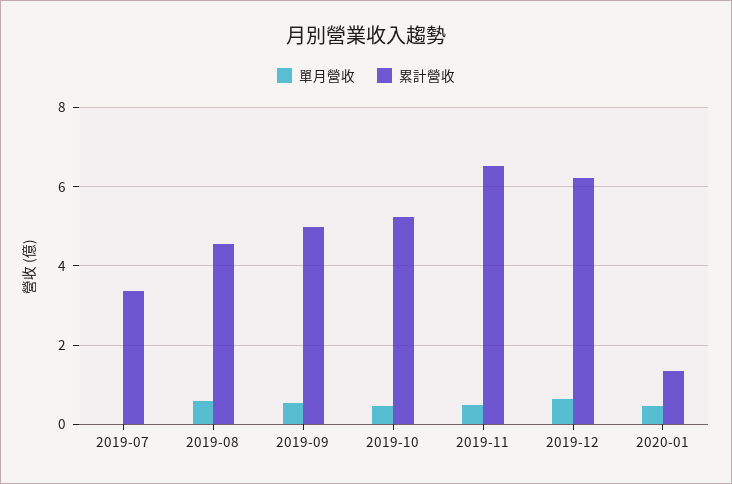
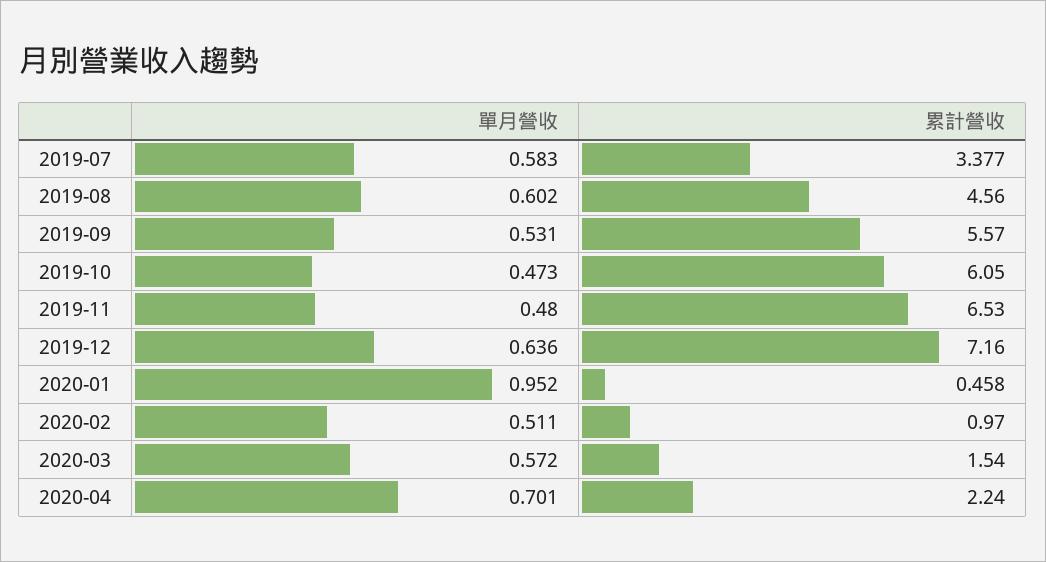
單月營收, 2019-07: 0 -> 0.583
累計營收, 2019-09: 5 -> 5.57
累計營收, 2019-10: 5.2 -> 6.05
累計營收, 2019-12: 6.2 -> 7.16
單月營收, 2020-01: 0.4 -> 0.952
累計營收, 2020-01: 1.4 -> 0.458
單月營收, 2020-02: none -> 0.511
累計營收, 2020-02: none -> 0.97
單月營收, 2020-03: none -> 0.572
累計營收, 2020-03: none -> 1.54
單月營收, 2020-04: none -> 0.701
累計營收, 2020-04: none -> 2.24

